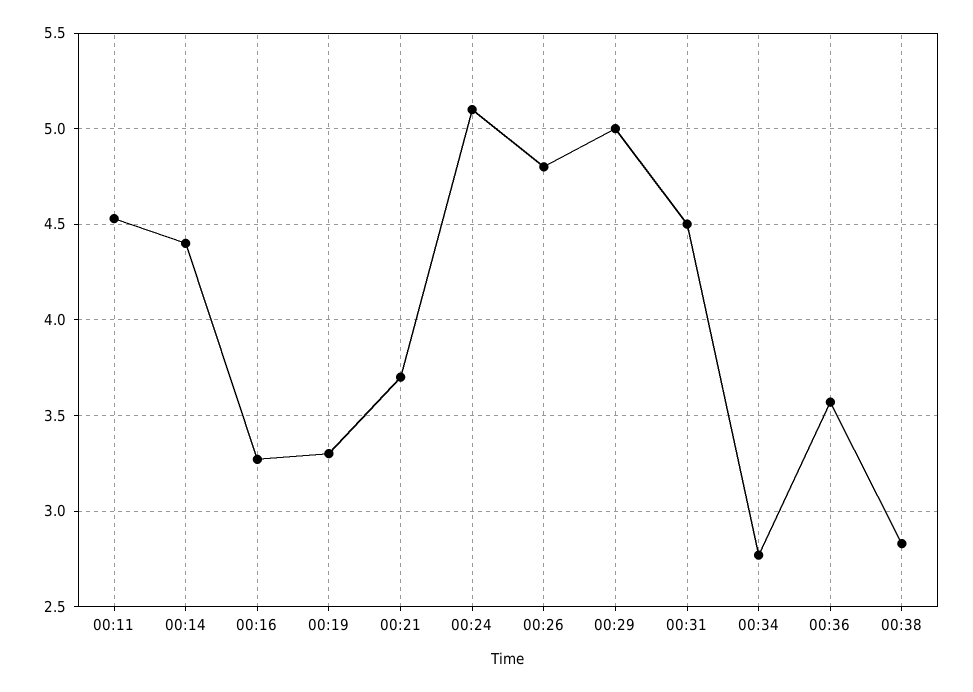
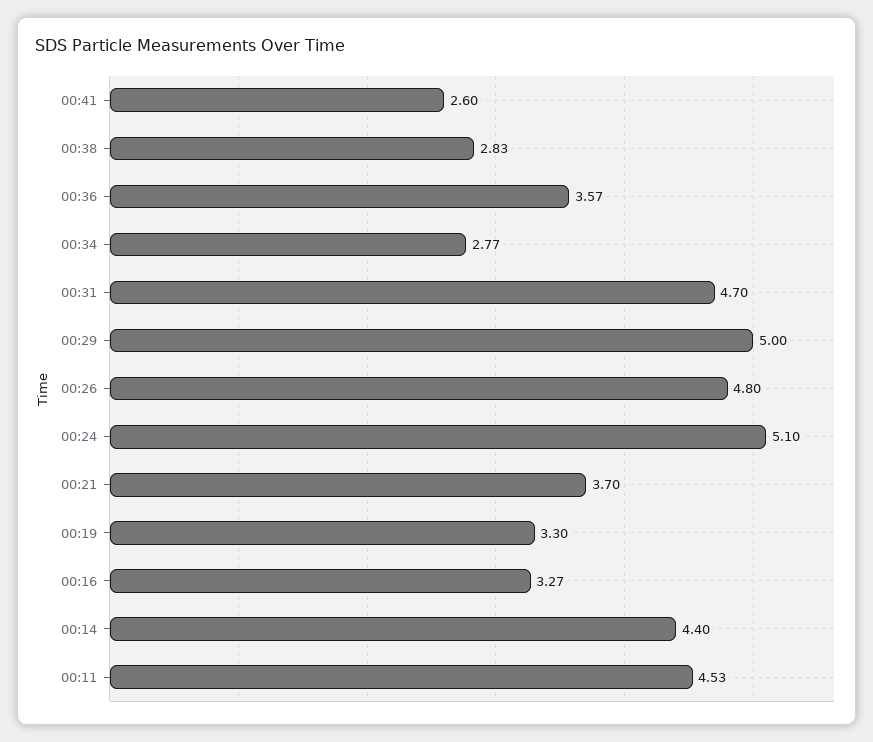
00:31: 4.5 -> 4.7
00:41: none -> 2.6

